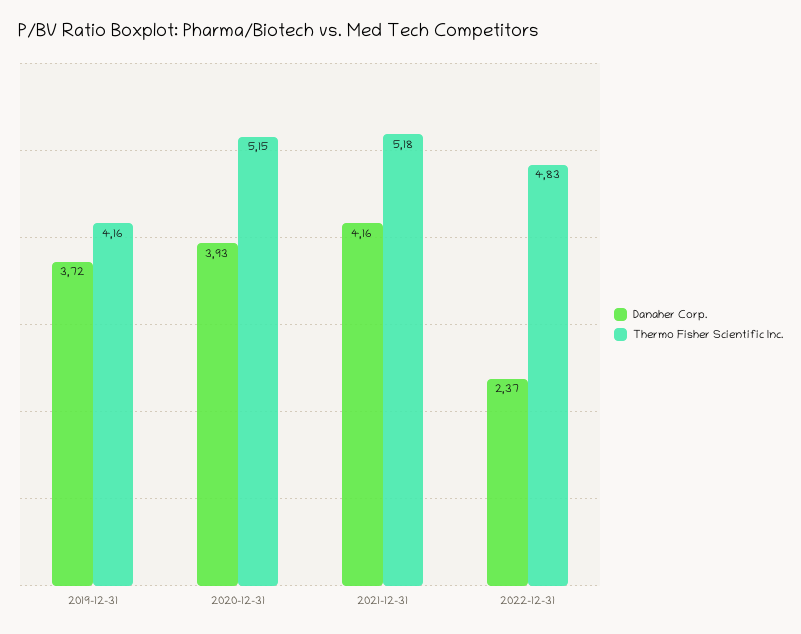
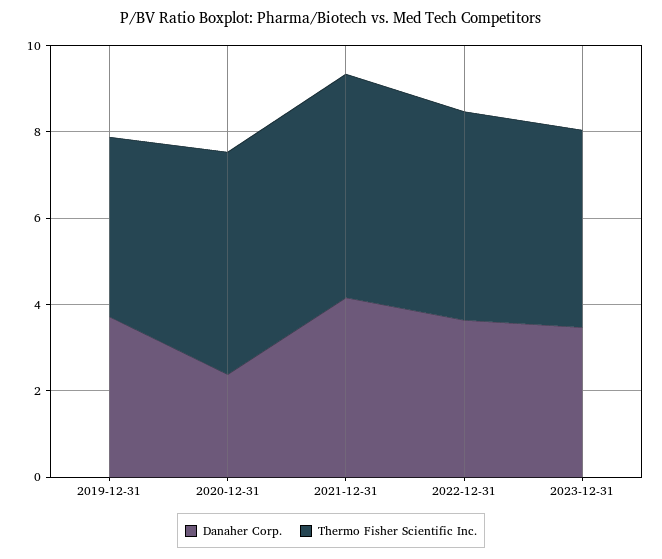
Danaher Corp., 2020-12-31: 3.93 -> 2.5
Danaher Corp., 2022-12-31: 2.37 -> 3.5
Danaher Corp., 2023-12-31: none -> 3.5
Thermo Fisher Scientific Inc., 2023-12-31: none -> 4.5

